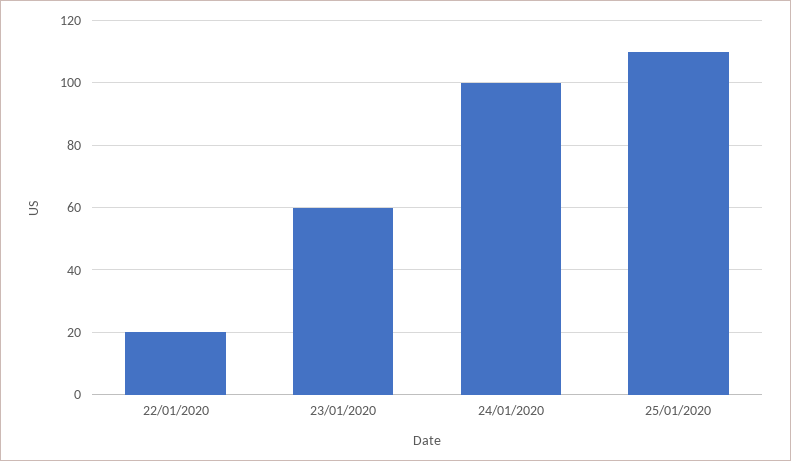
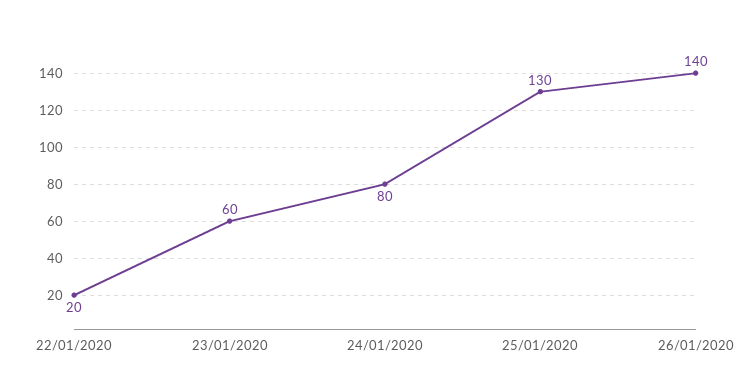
24/01/2020: 100 -> 80
25/01/2020: 110 -> 130
26/01/2020: none -> 140

